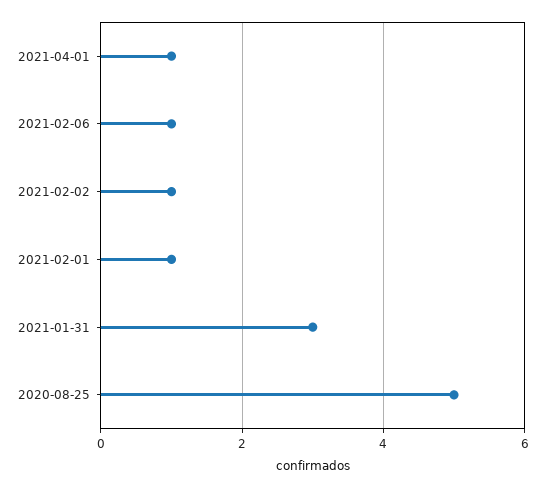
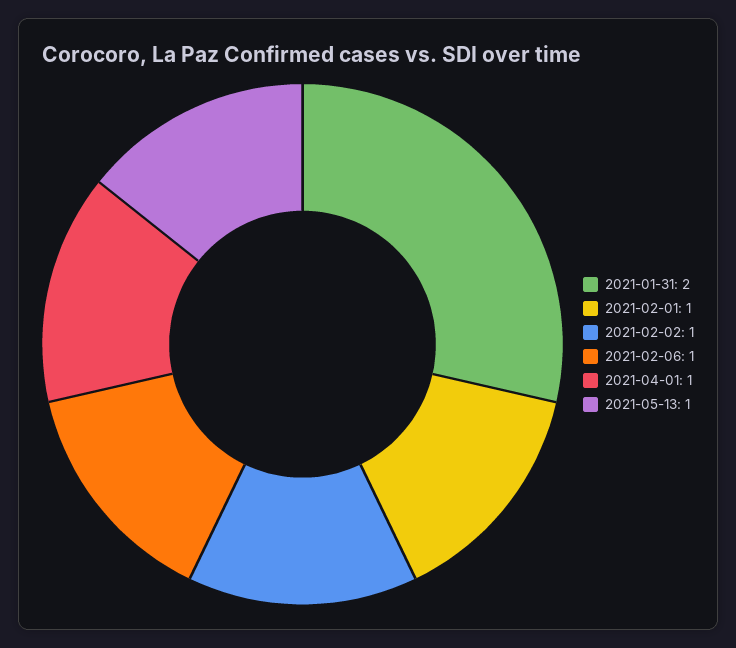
2021-01-31: 3 -> 2
2020-08-25: 5 -> none
2021-05-13: none -> 1

